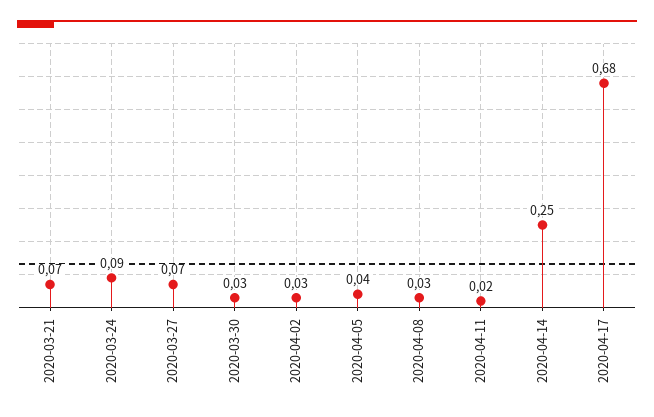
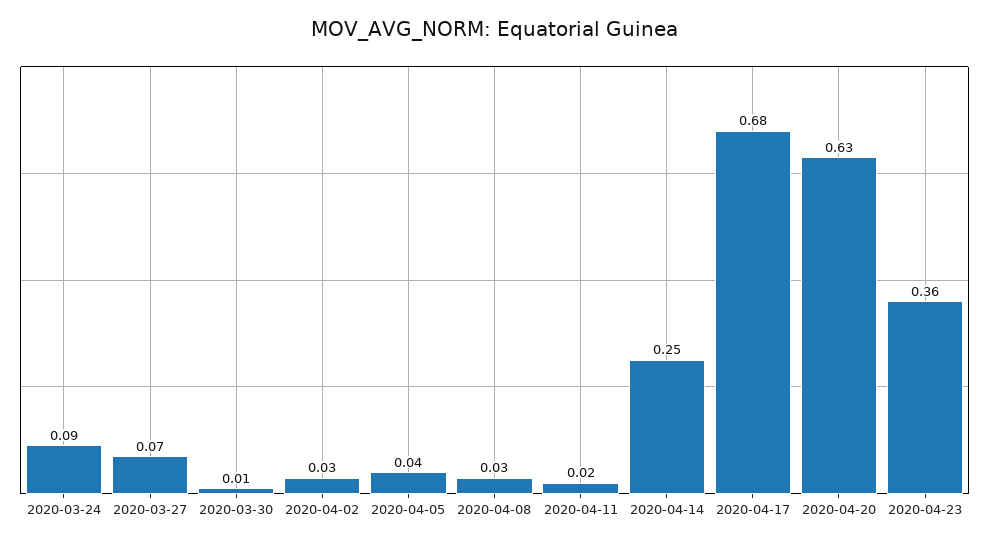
2020-03-21: 0.07 -> none
2020-03-30: 0.03 -> 0.01
2020-04-20: none -> 0.63
2020-04-23: none -> 0.36

